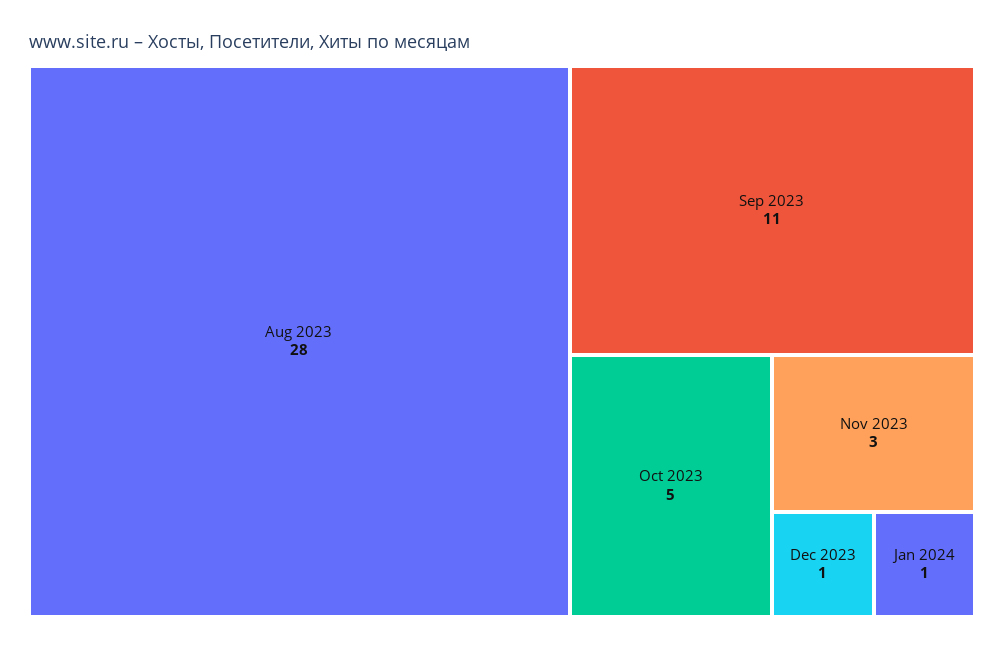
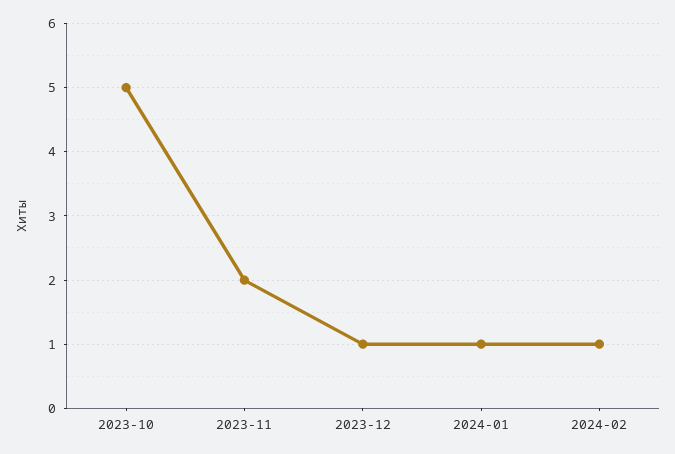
Aug 2023: 28 -> none
Sep 2023: 11 -> none
Nov 2023: 3 -> 2
2024-02: none -> 1

